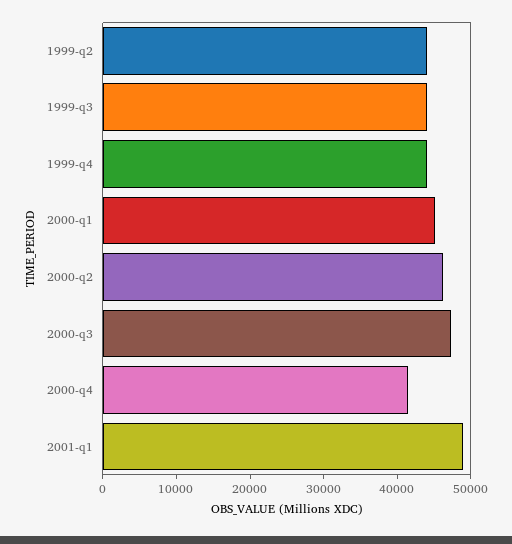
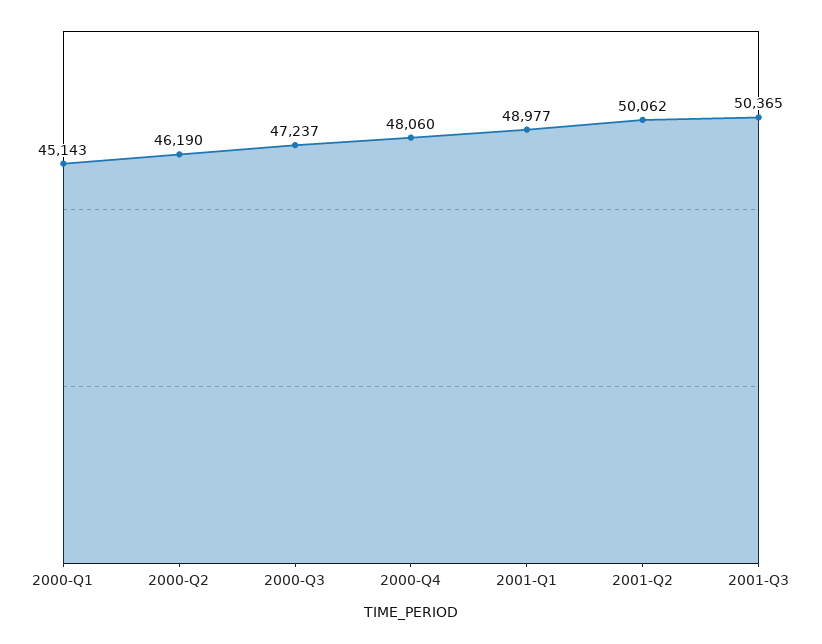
1999-q2: 44000 -> none
1999-q3: 44000 -> none
1999-q4: 44000 -> none
2000-q4: 42000 -> 48060
2001-Q2: none -> 50062
2001-Q3: none -> 50365

